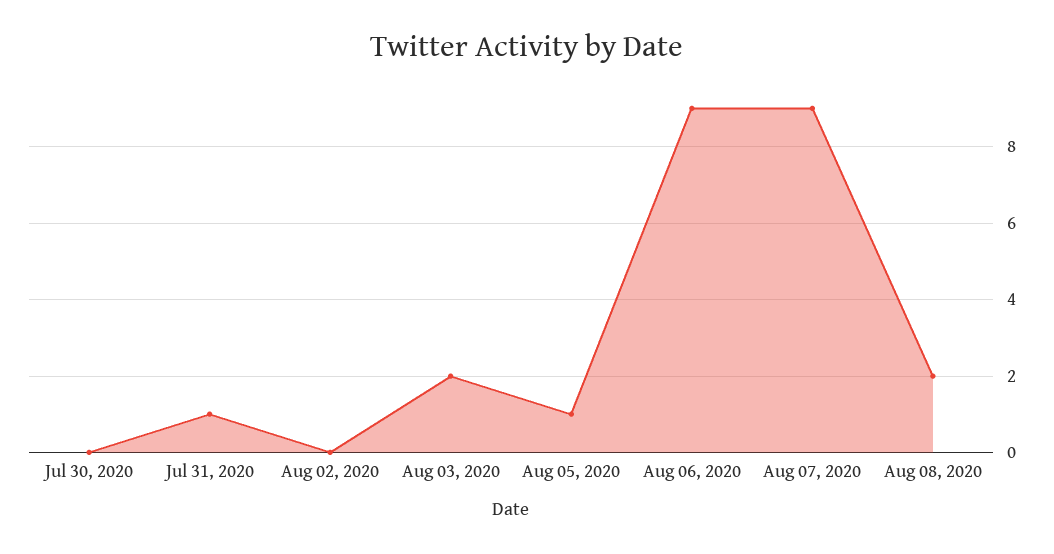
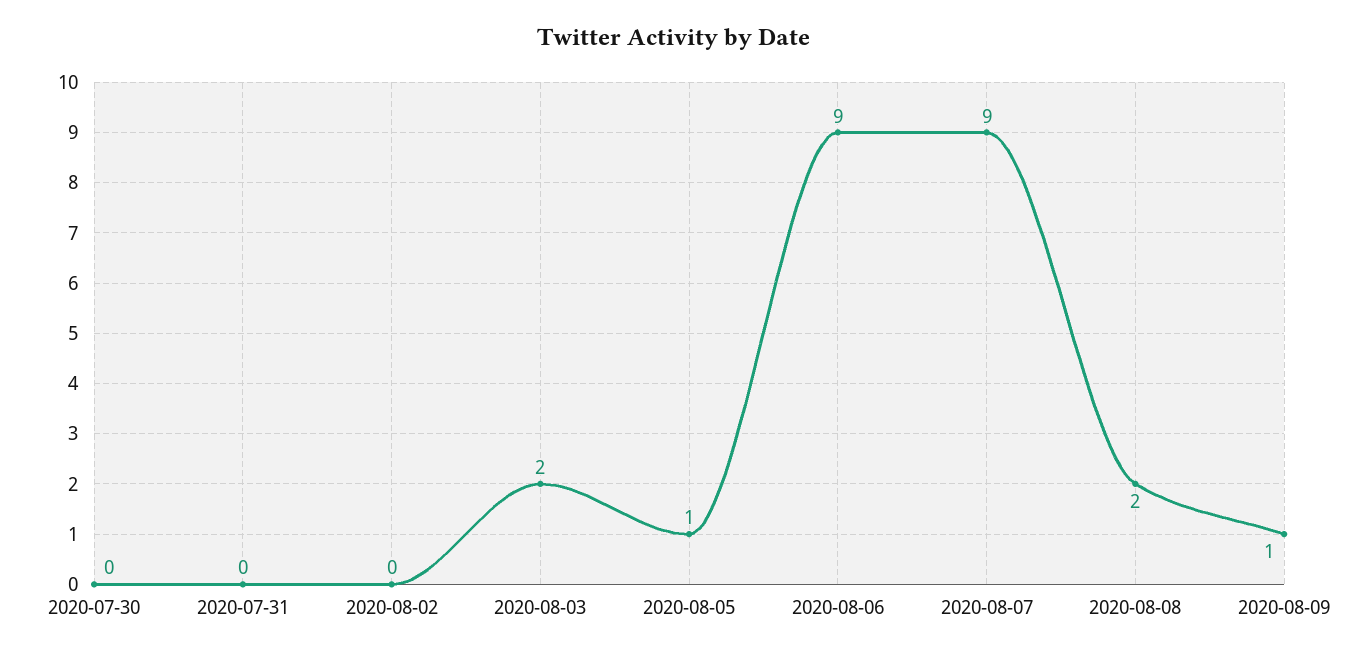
Jul 31, 2020: 1 -> 0
2020-08-09: none -> 1

